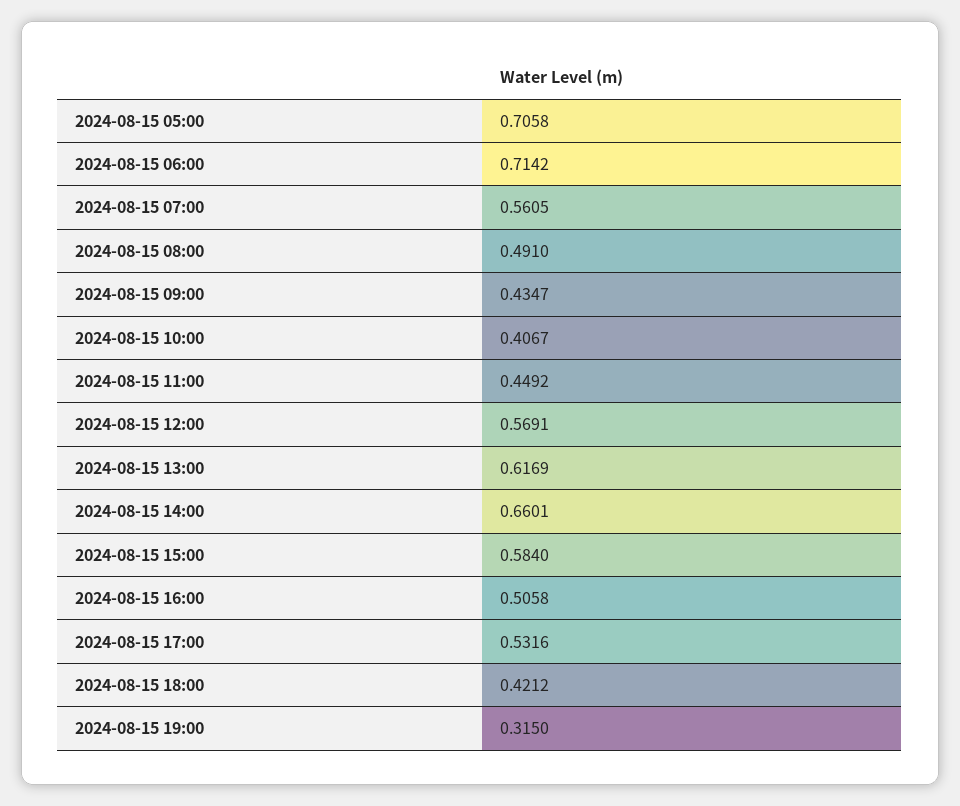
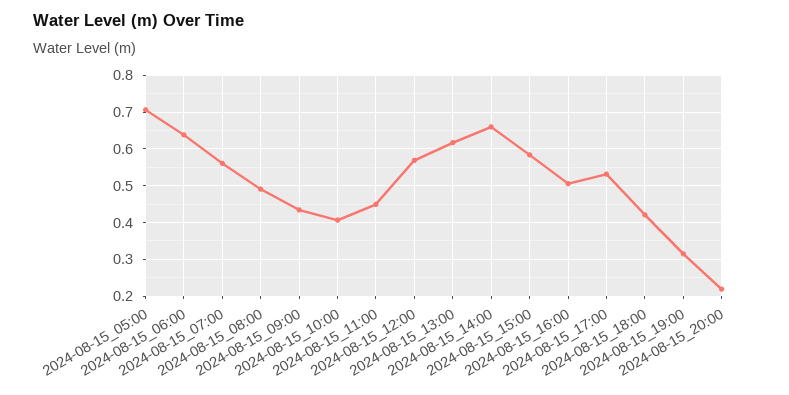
2024-08-15 06:00: 0.7142 -> 0.64
2024-08-15_20:00: none -> 0.22

